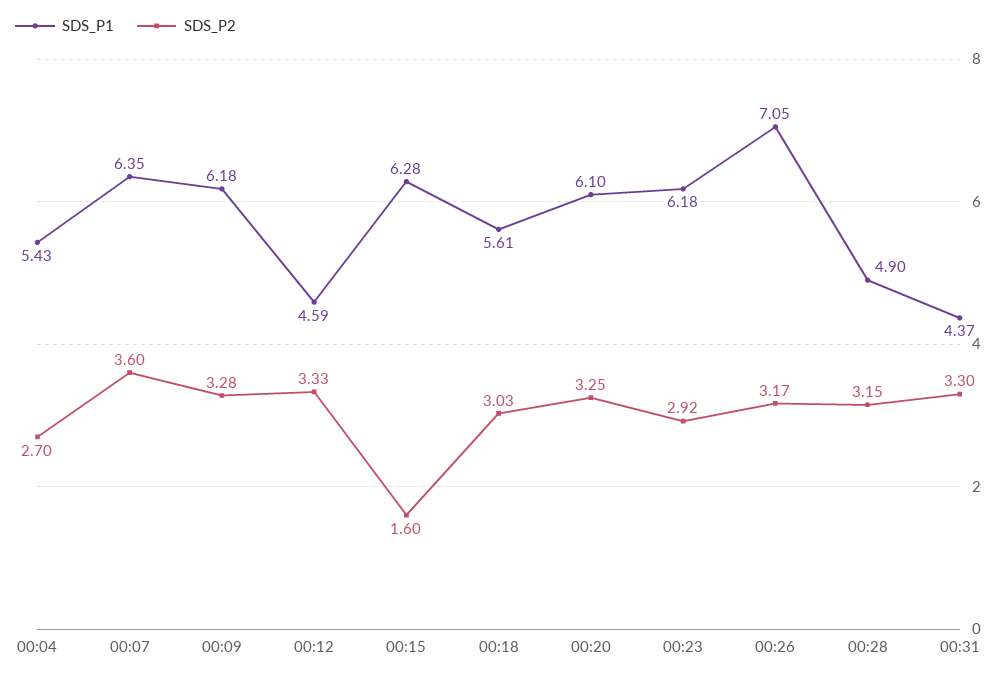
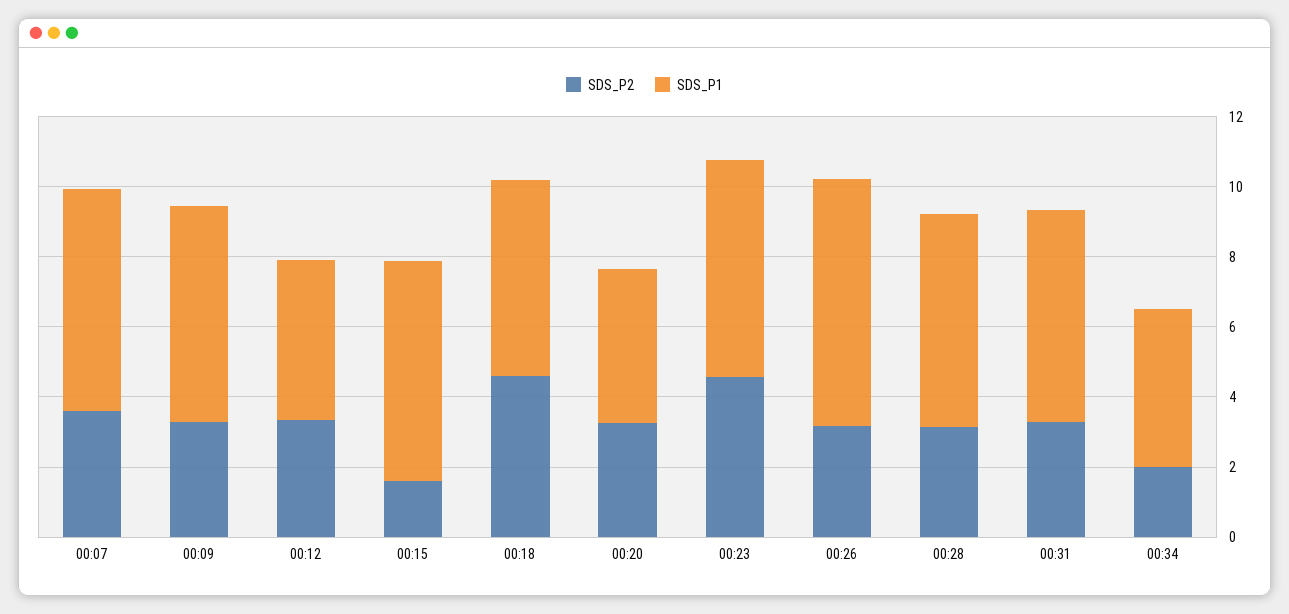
SDS_P1, 00:04: 5.43 -> none
SDS_P2, 00:04: 2.7 -> none
SDS_P2, 00:18: 3.03 -> 4.5
SDS_P1, 00:20: 6.1 -> 4.5
SDS_P2, 00:23: 2.92 -> 4.5
SDS_P1, 00:28: 4.9 -> 6
SDS_P1, 00:31: 4.37 -> 6
SDS_P2, 00:34: none -> 2
SDS_P1, 00:34: none -> 4.5

